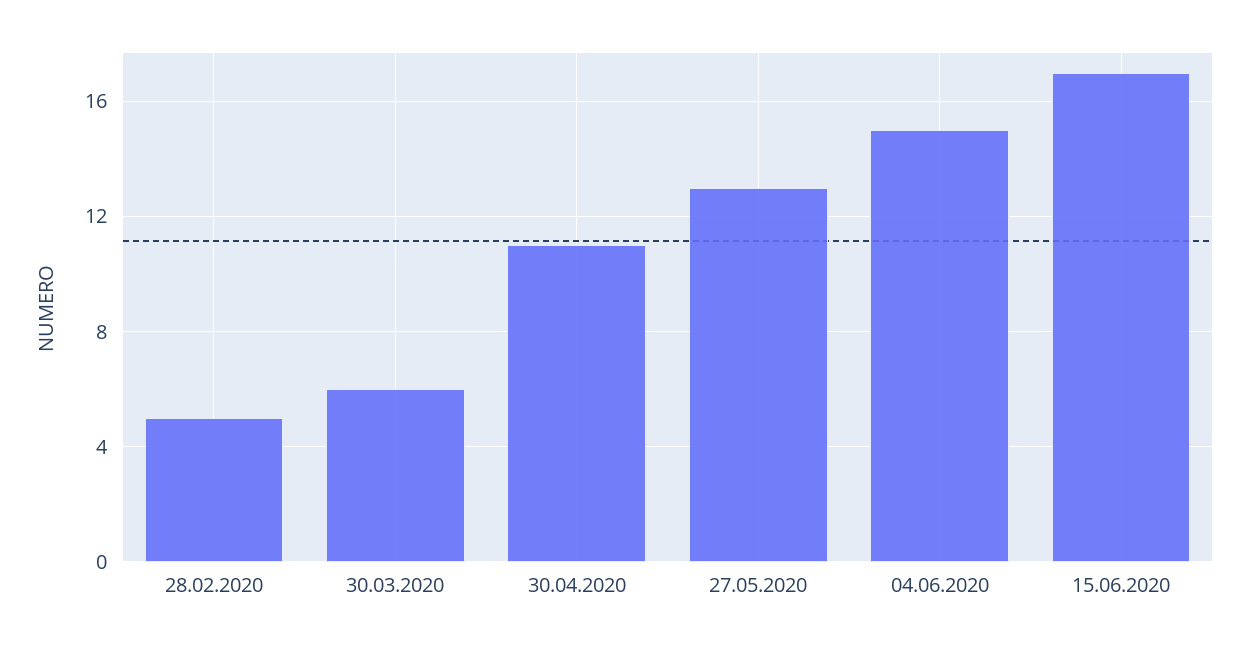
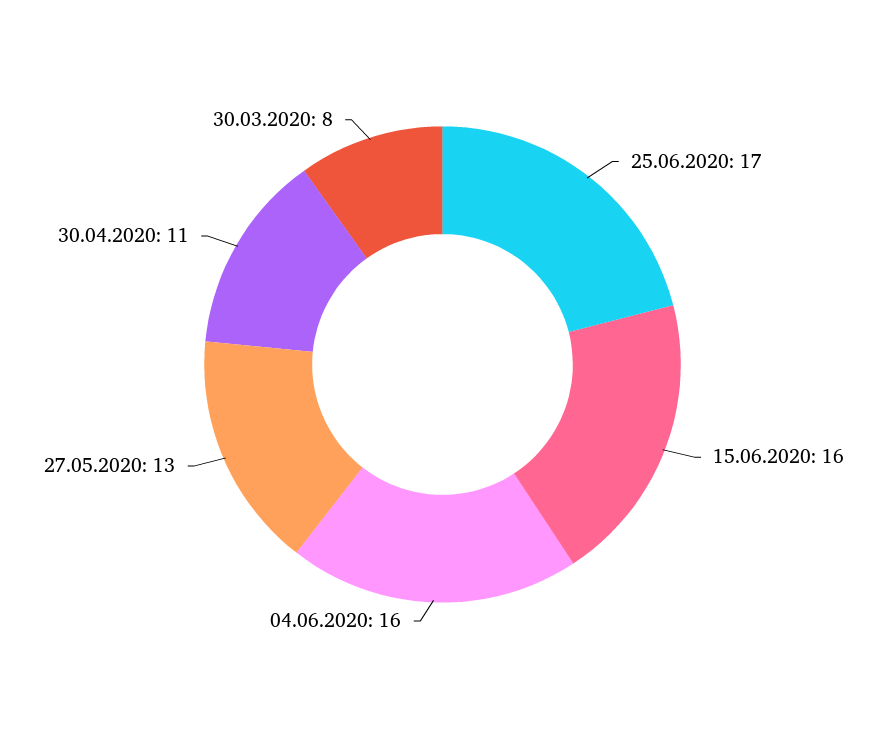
28.02.2020: 5 -> none
30.03.2020: 6 -> 8
04.06.2020: 15 -> 16
15.06.2020: 17 -> 16
25.06.2020: none -> 17

